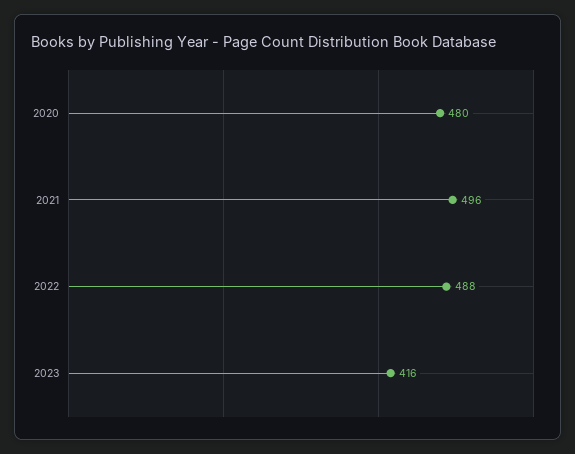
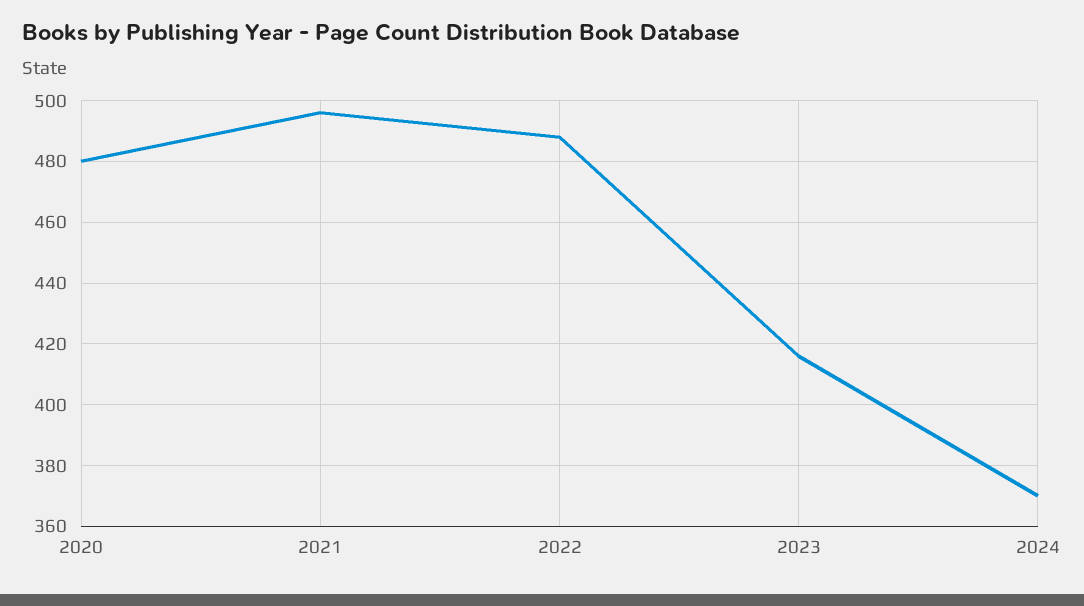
2024: none -> 370

